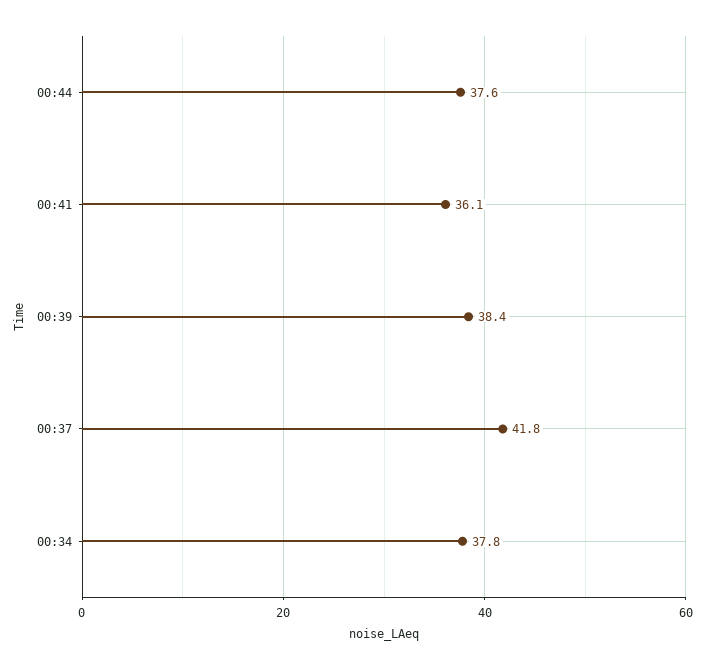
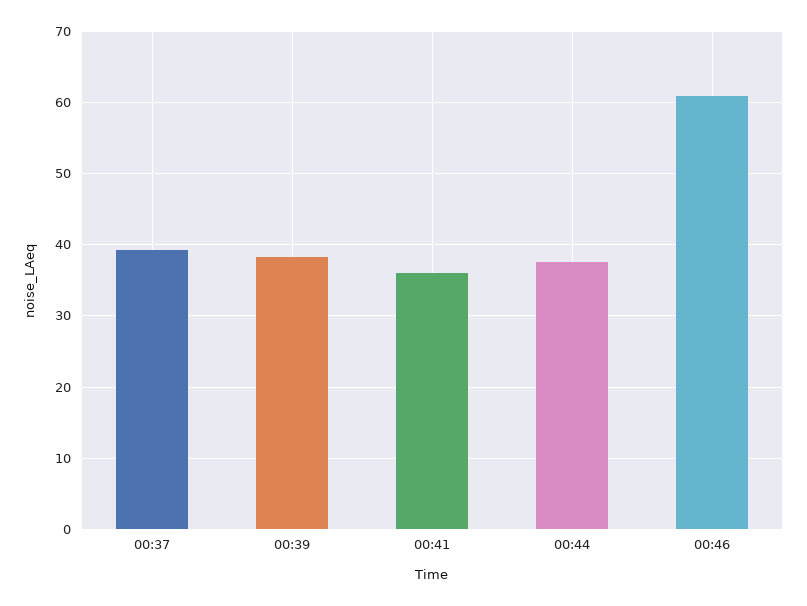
00:37: 41.8 -> 39
00:34: 37.8 -> none
00:46: none -> 61

